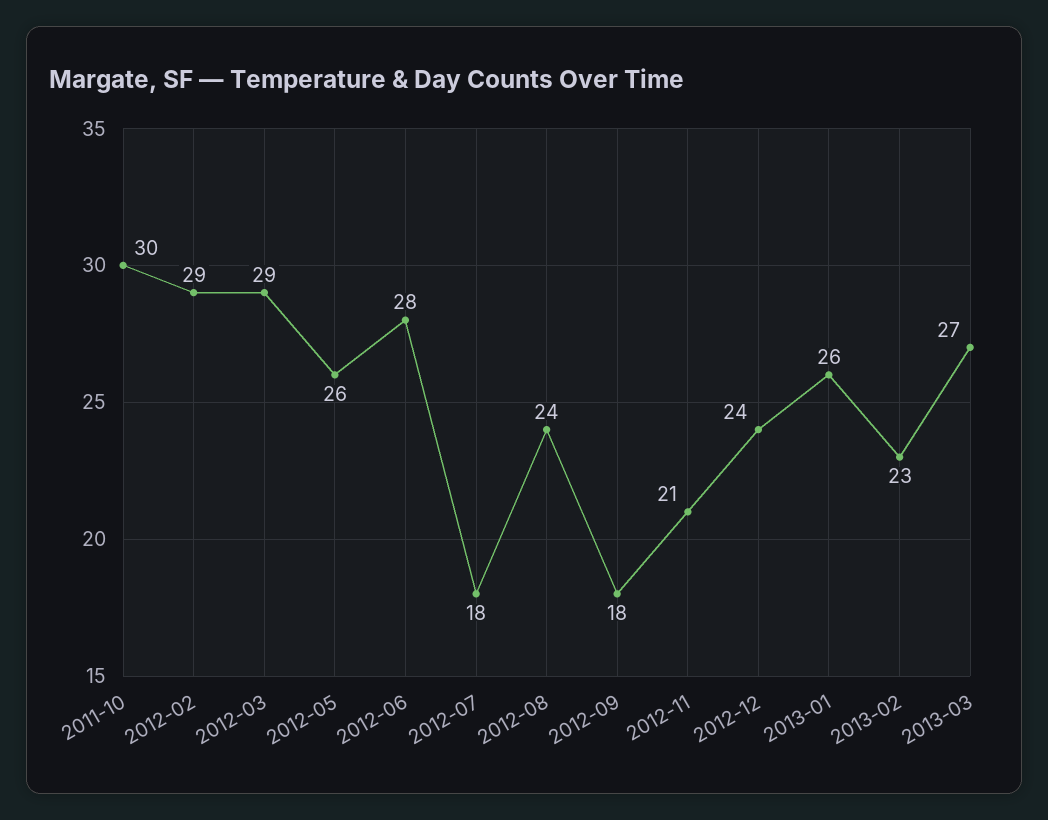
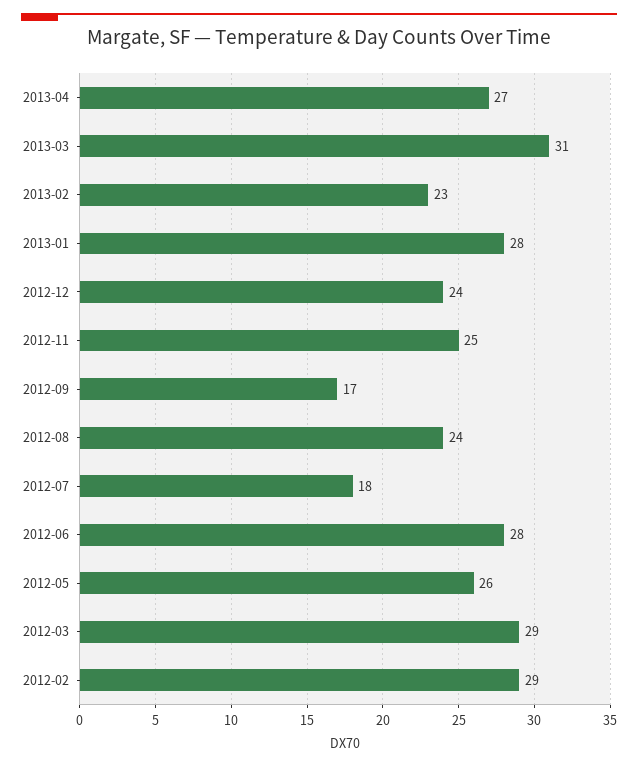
2011-10: 30 -> none
2012-09: 18 -> 17
2012-11: 21 -> 25
2013-01: 26 -> 28
2013-03: 27 -> 31
2013-04: none -> 27

